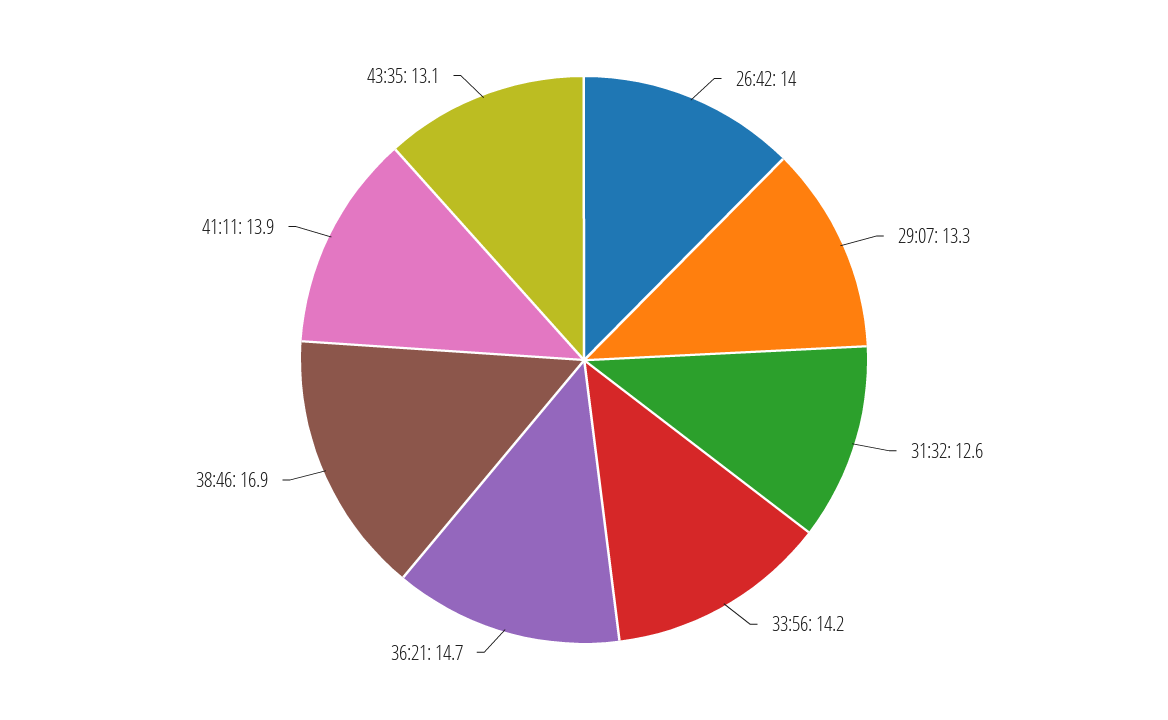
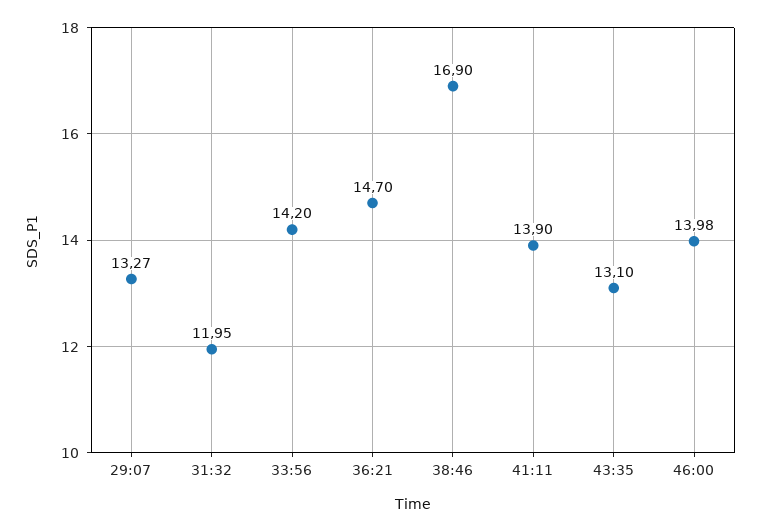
26:42: 14 -> none
31:32: 12.6 -> 11.95
46:00: none -> 13.98

